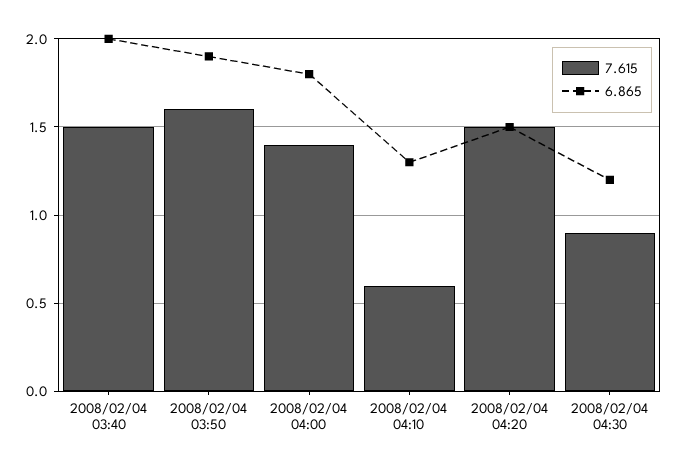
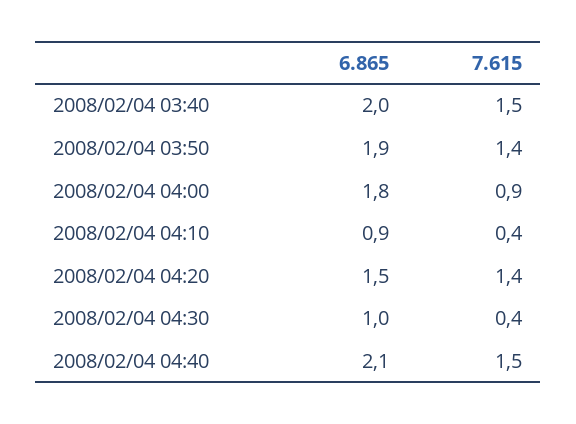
7.615, 2008/02/04 03:50: 1.6 -> 1.4
7.615, 2008/02/04 04:00: 1.4 -> 0.9
7.615, 2008/02/04 04:10: 0.6 -> 0.4
6.865, 2008/02/04 04:10: 1.3 -> 0.9
7.615, 2008/02/04 04:20: 1.5 -> 1.4
7.615, 2008/02/04 04:30: 0.9 -> 0.4
6.865, 2008/02/04 04:30: 1.2 -> 1
6.865, 2008/02/04 04:40: none -> 2.1
7.615, 2008/02/04 04:40: none -> 1.5

